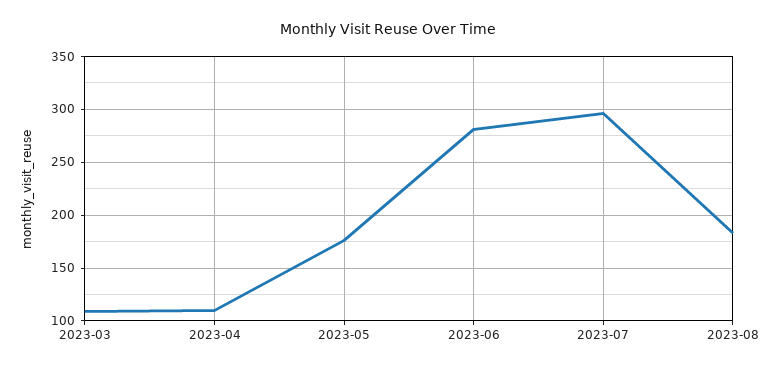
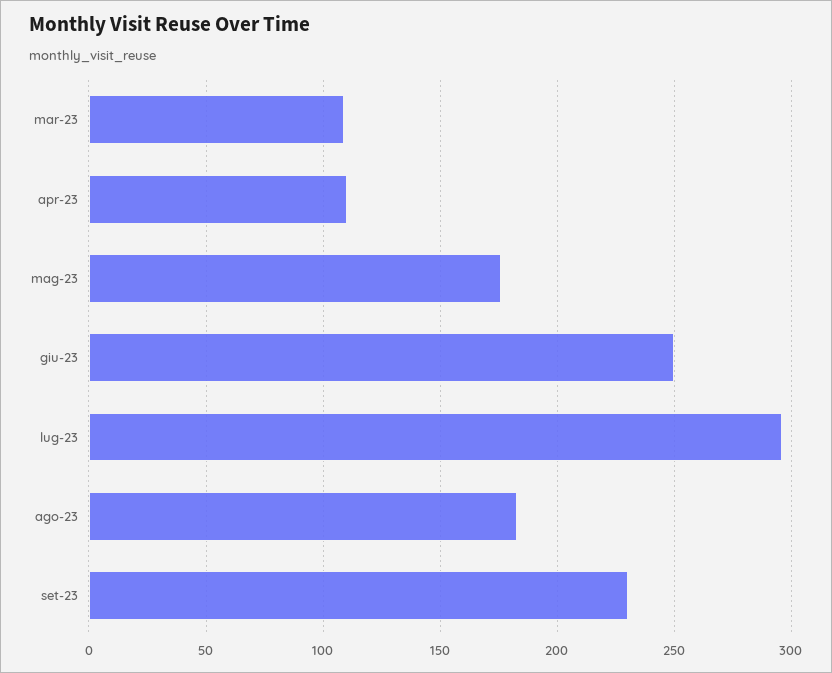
2023-06: 280 -> 250
set-23: none -> 230

